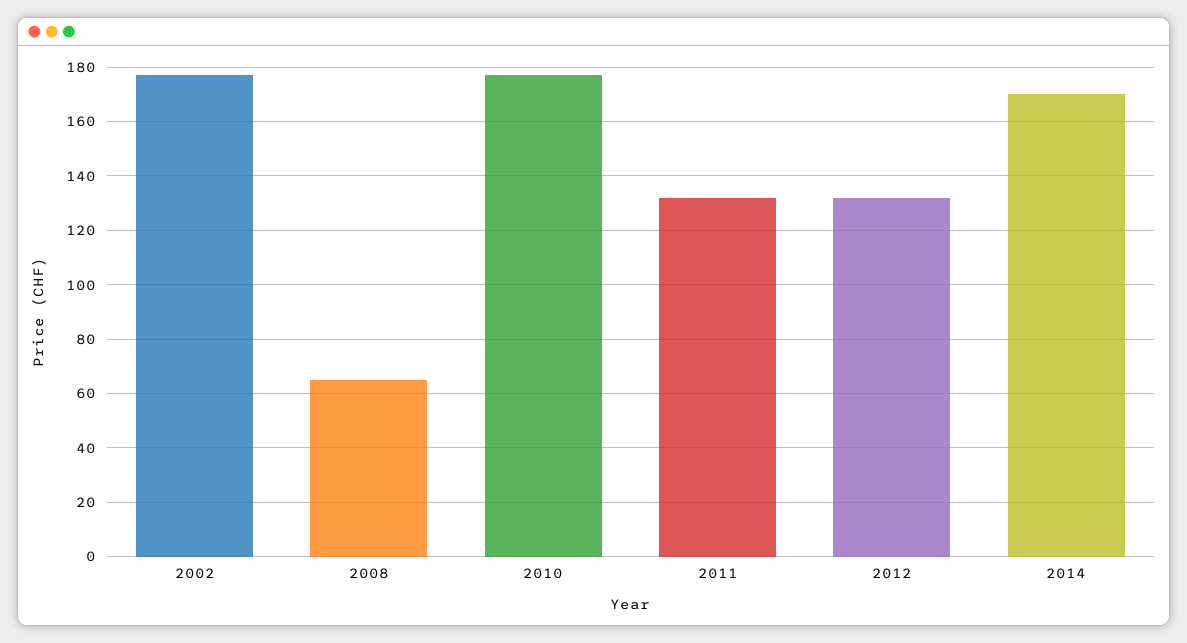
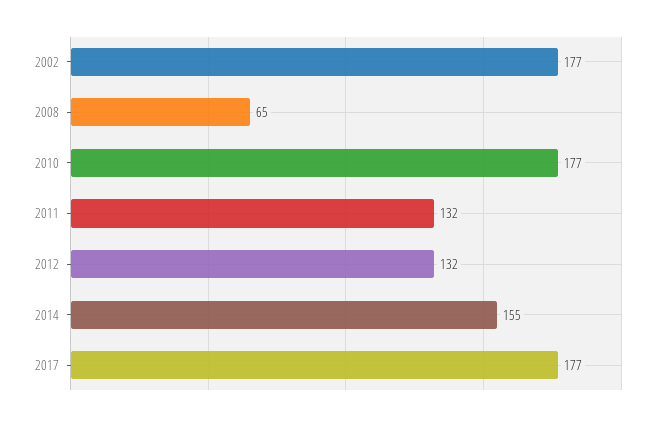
2014: 170 -> 155
2017: none -> 177

